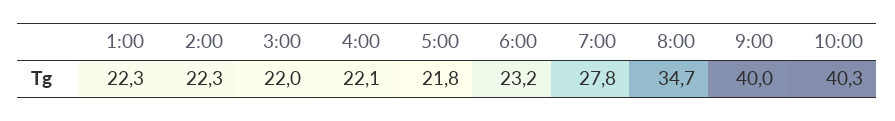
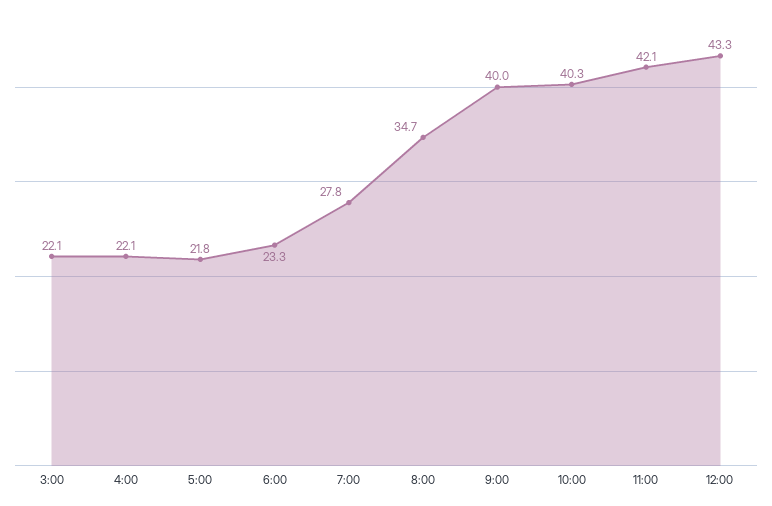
1:00: 22.3 -> none
2:00: 22.3 -> none
3:00: 22 -> 22.1
6:00: 23.2 -> 23.3
11:00: none -> 42.1
12:00: none -> 43.3

